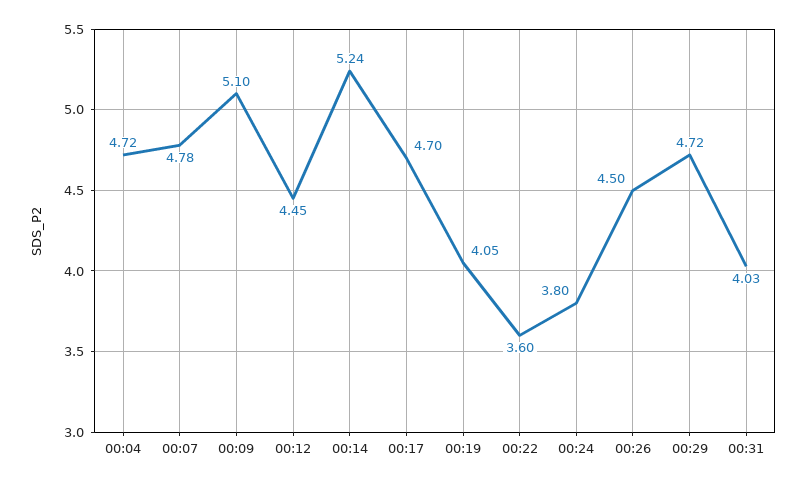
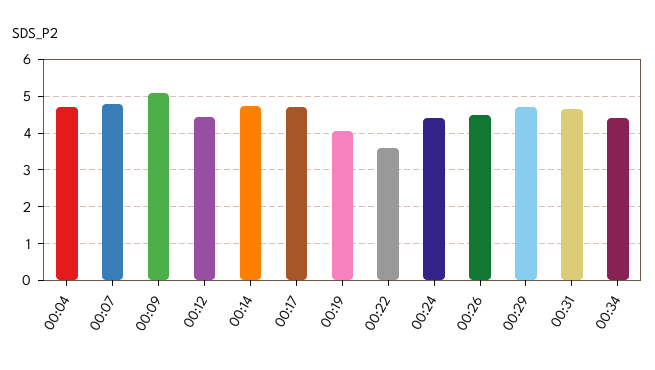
00:14: 5.24 -> 4.8
00:24: 3.8 -> 4.4
00:31: 4.03 -> 4.6
00:34: none -> 4.4

